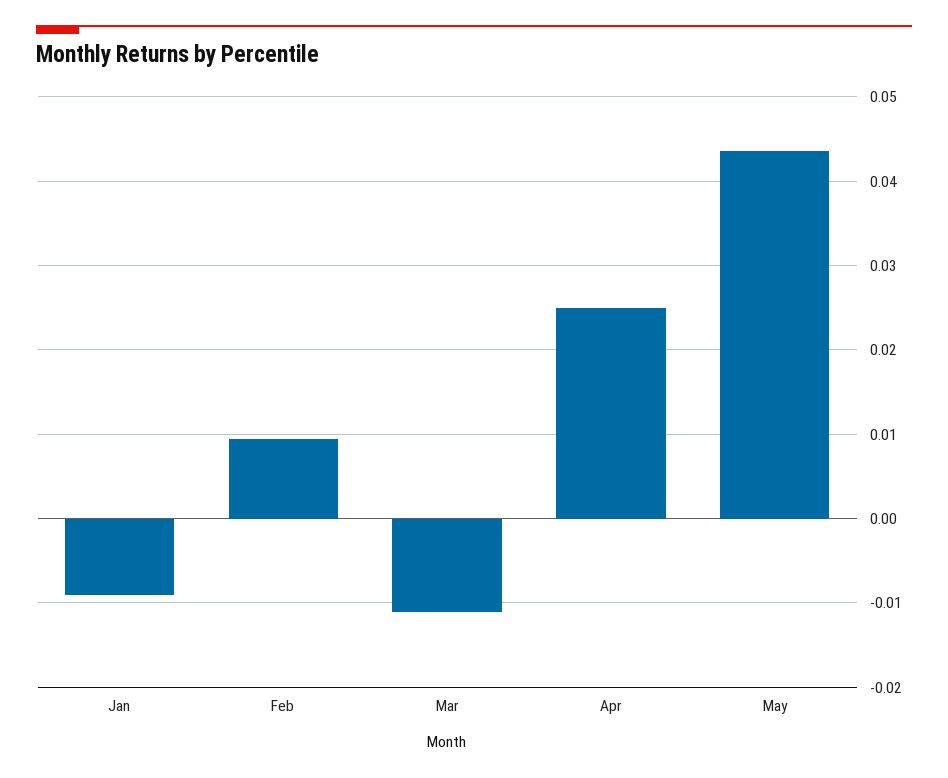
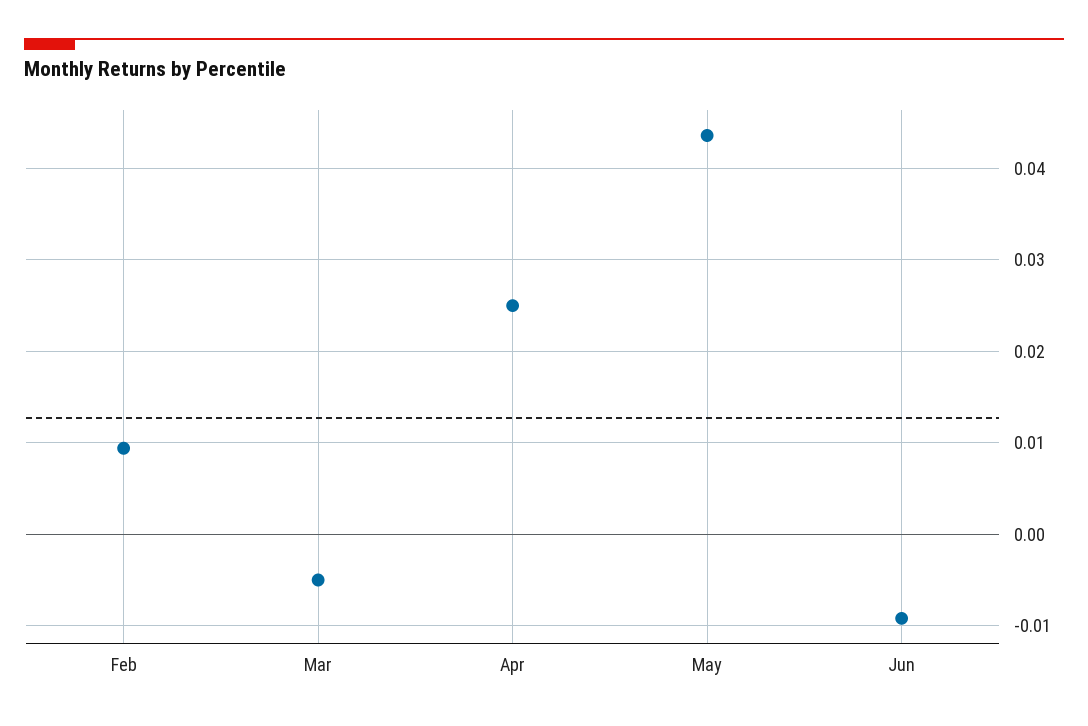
Jan: -0.009 -> none
Mar: -0.011 -> -0.005
Jun: none -> -0.009

